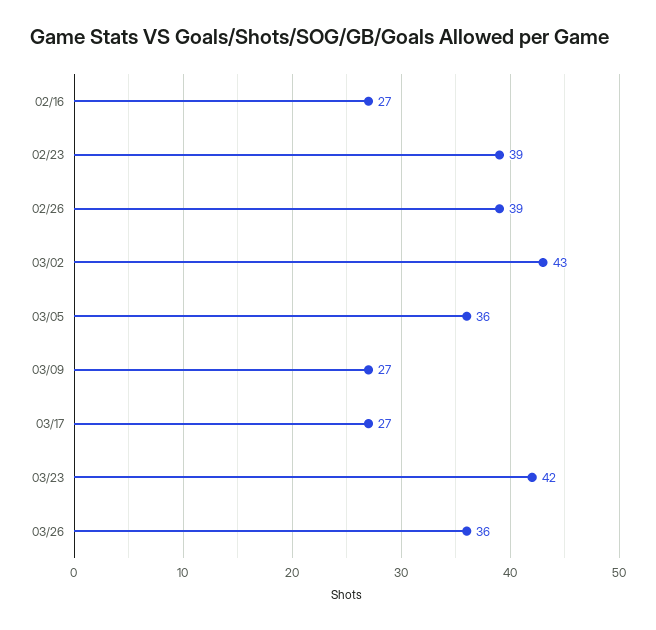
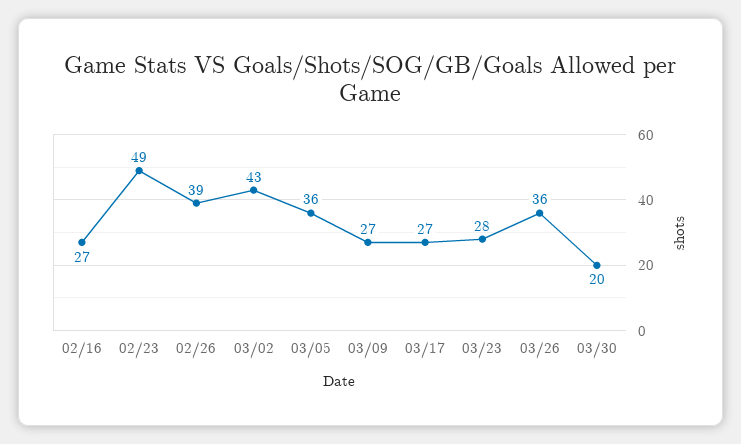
02/23: 39 -> 49
03/23: 42 -> 28
03/30: none -> 20

